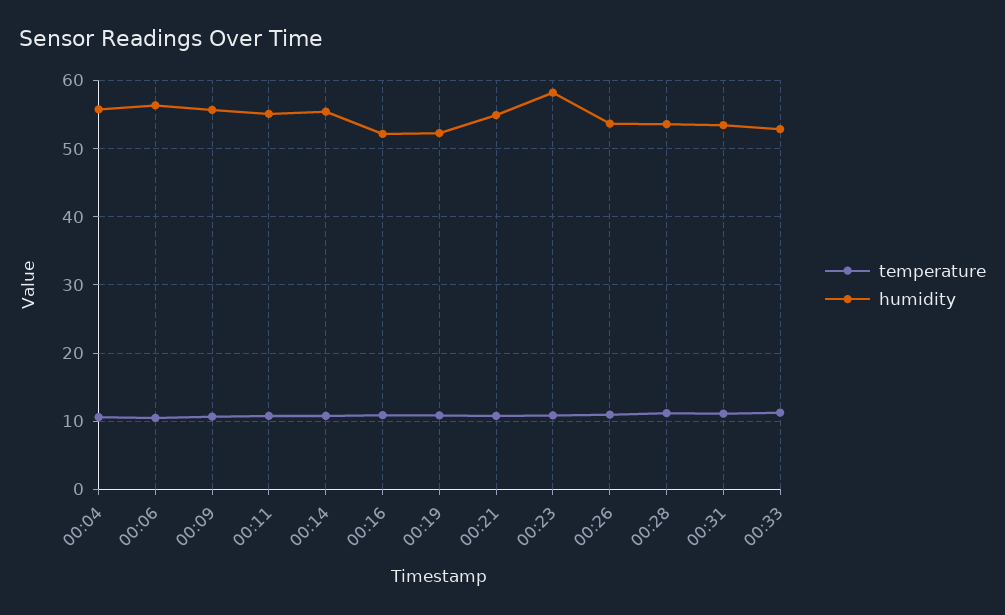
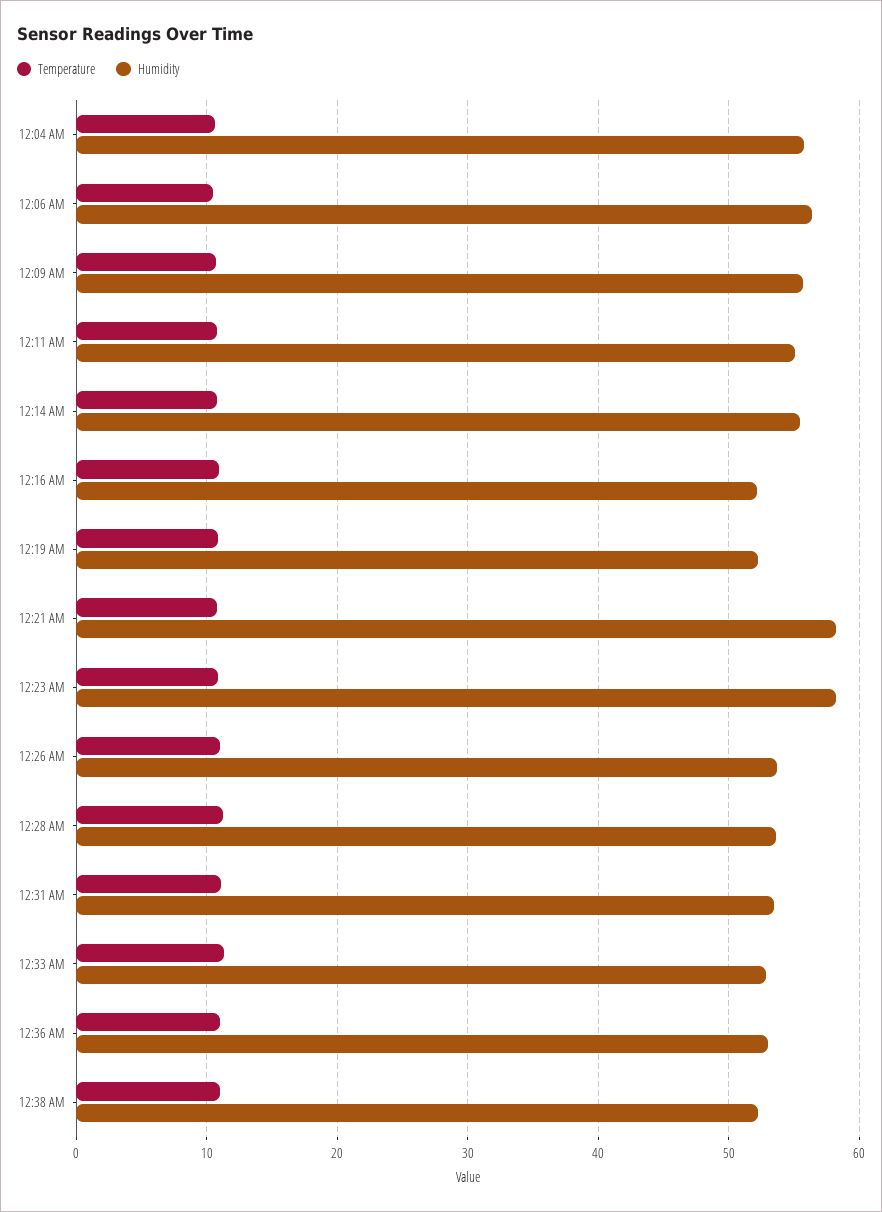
humidity, 00:21: 55 -> 58
temperature, 12:36 AM: none -> 11
humidity, 12:36 AM: none -> 53
temperature, 12:38 AM: none -> 11
humidity, 12:38 AM: none -> 52

